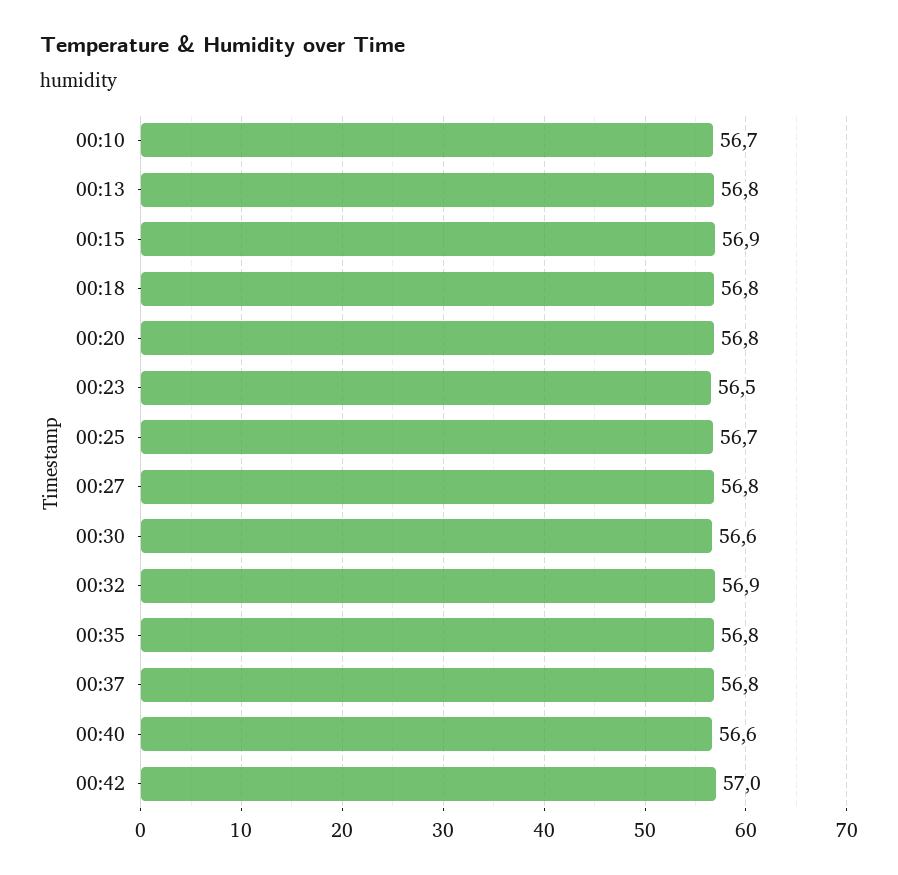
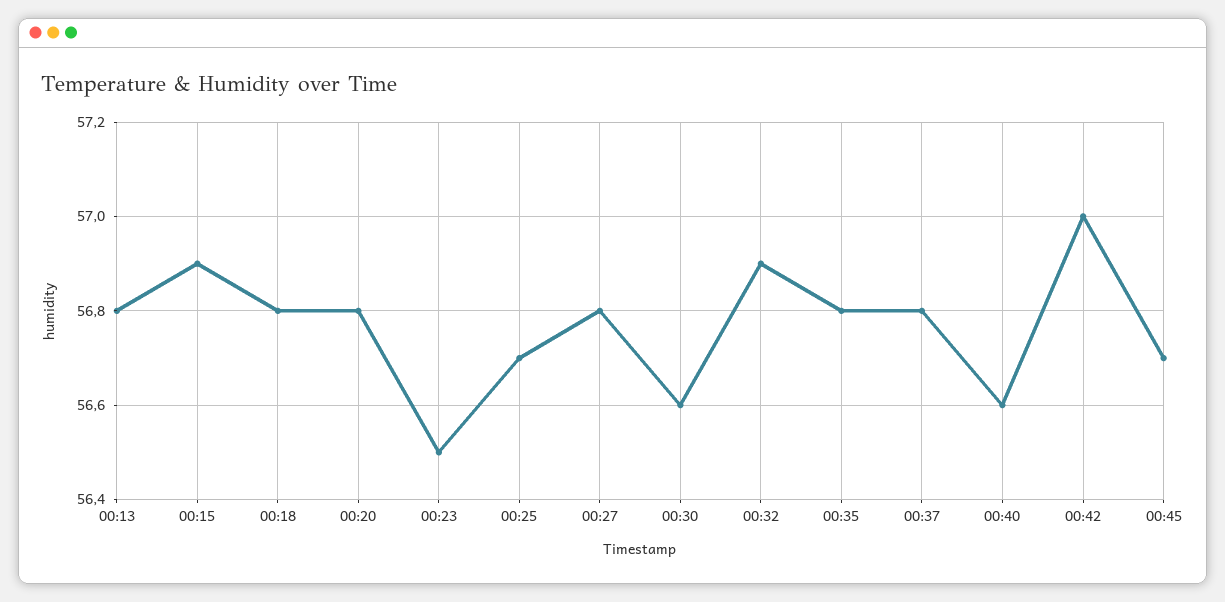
00:10: 56.7 -> none
00:45: none -> 56.7

